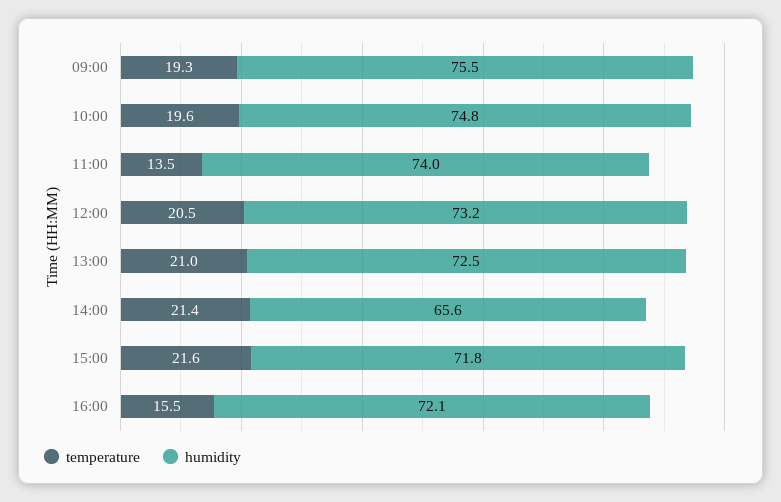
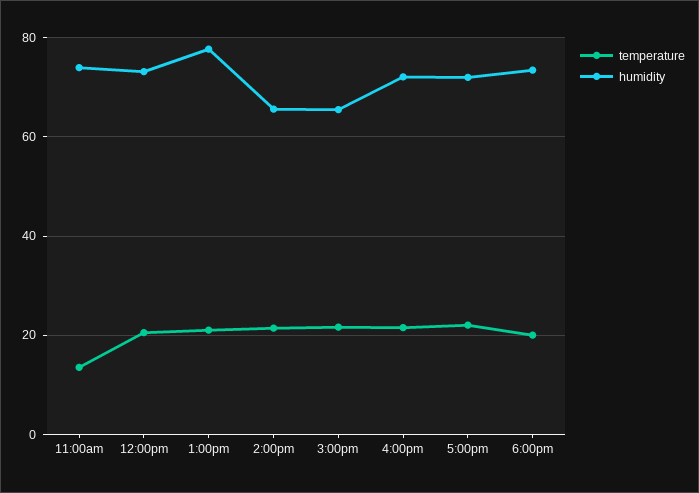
temperature, 09:00: 19.3 -> none
humidity, 09:00: 75.5 -> none
temperature, 10:00: 19.6 -> none
humidity, 10:00: 74.8 -> none
humidity, 13:00: 72.5 -> 78
humidity, 15:00: 71.8 -> 66
temperature, 16:00: 15.5 -> 22
temperature, 5:00pm: none -> 22
humidity, 5:00pm: none -> 72
temperature, 6:00pm: none -> 20
humidity, 6:00pm: none -> 74

